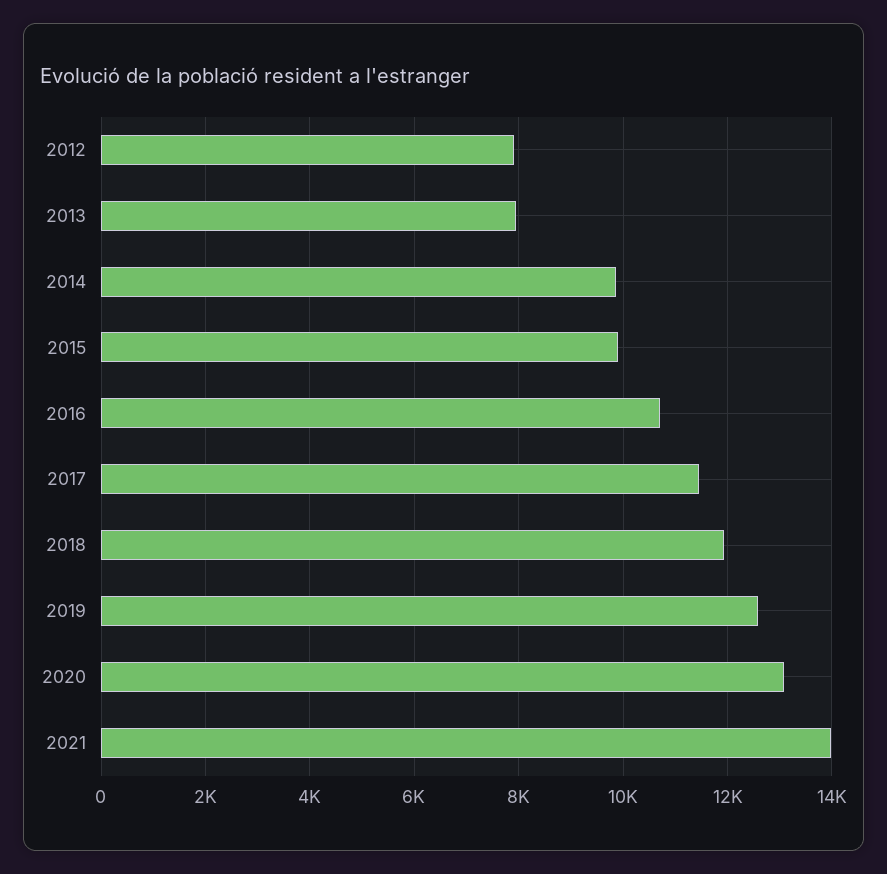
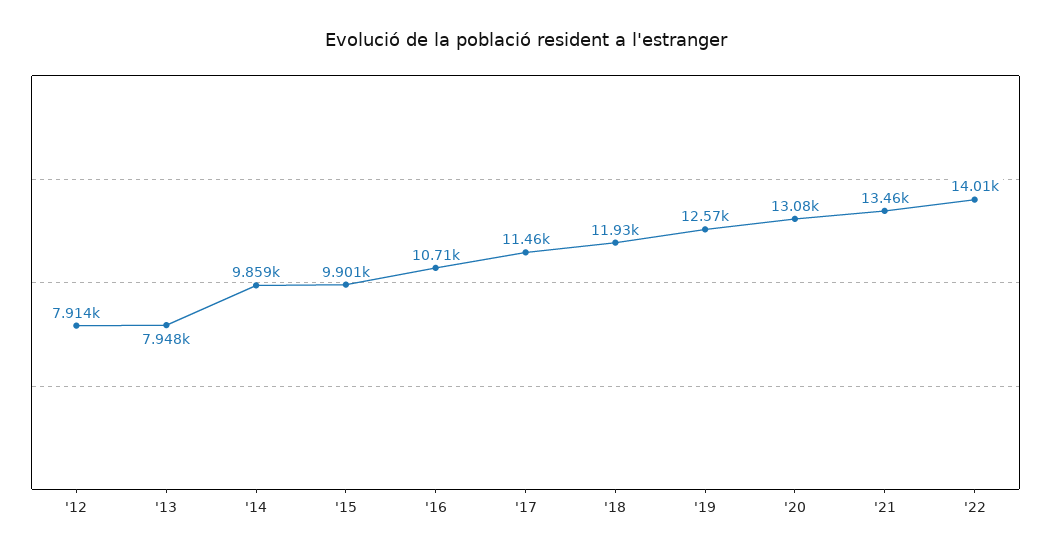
2021: 14000 -> 13460
'22: none -> 14010

